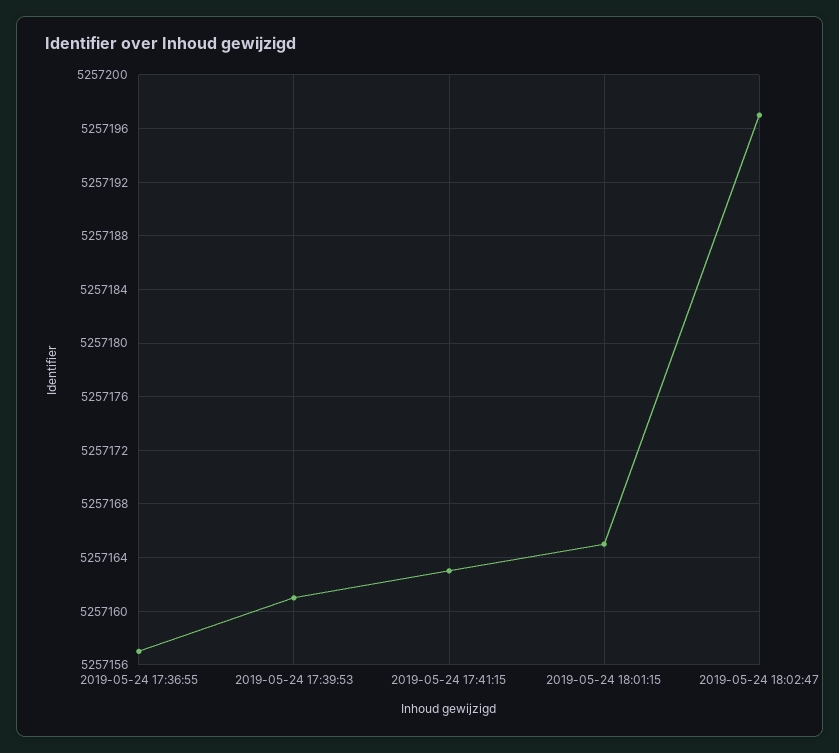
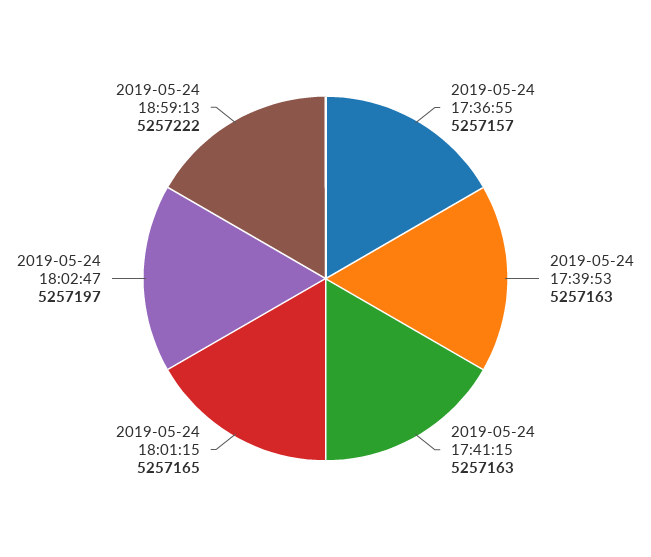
2019-05-24 17:39:53: 5257161 -> 5257163
2019-05-24 18:59:13: none -> 5257222

